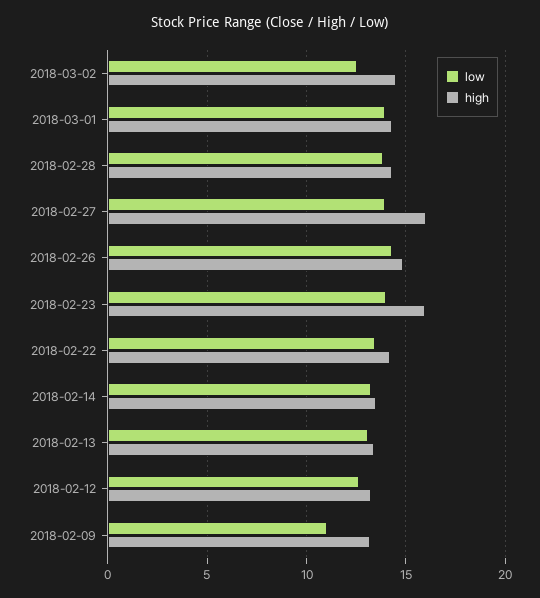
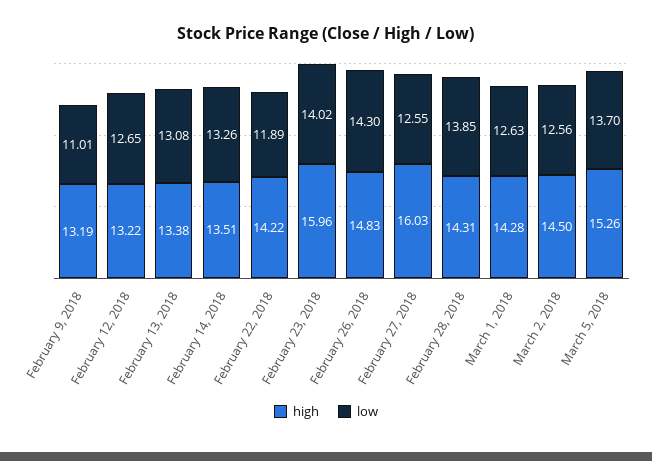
low, 2018-03-01: 14 -> 12.63
low, 2018-02-27: 14 -> 12.55
low, 2018-02-22: 13.5 -> 11.89
high, March 5, 2018: none -> 15.26
low, March 5, 2018: none -> 13.7

